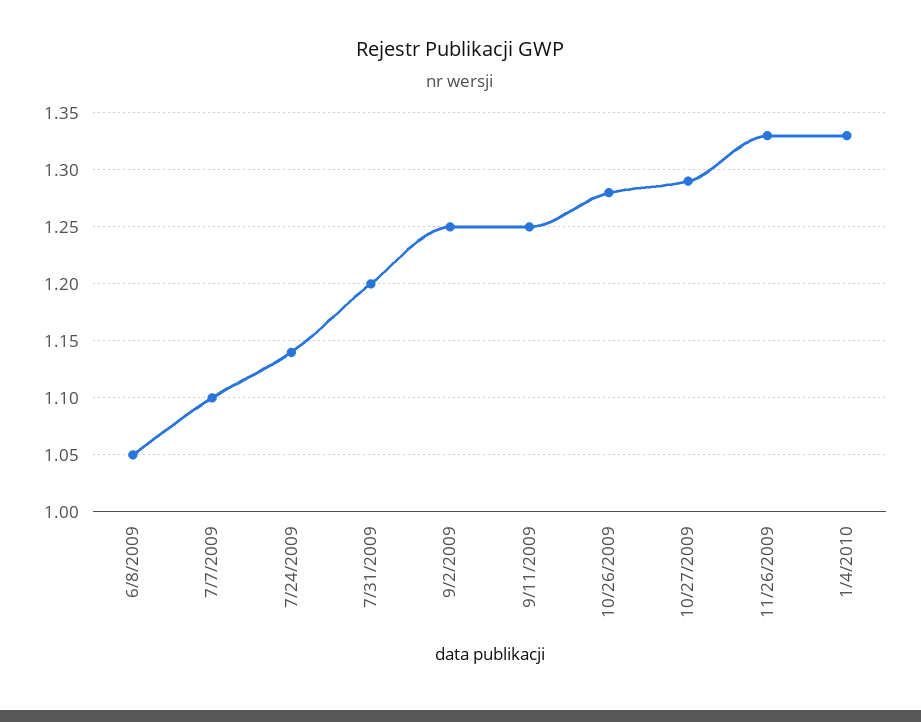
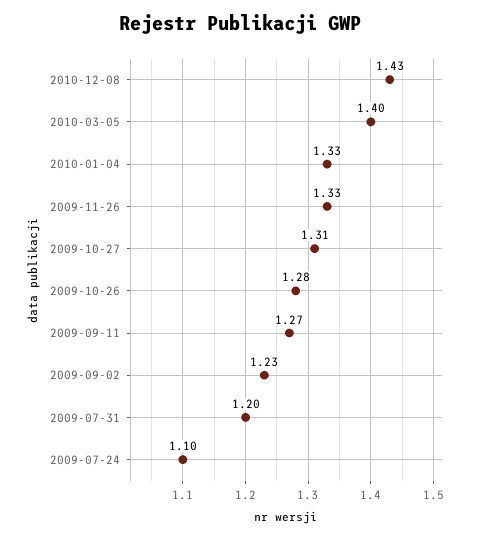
6/8/2009: 1.05 -> none
7/7/2009: 1.1 -> none
7/24/2009: 1.14 -> 1.1
9/2/2009: 1.25 -> 1.23
9/11/2009: 1.25 -> 1.27
10/27/2009: 1.29 -> 1.31
2010-12-08: none -> 1.43
2010-03-05: none -> 1.4

